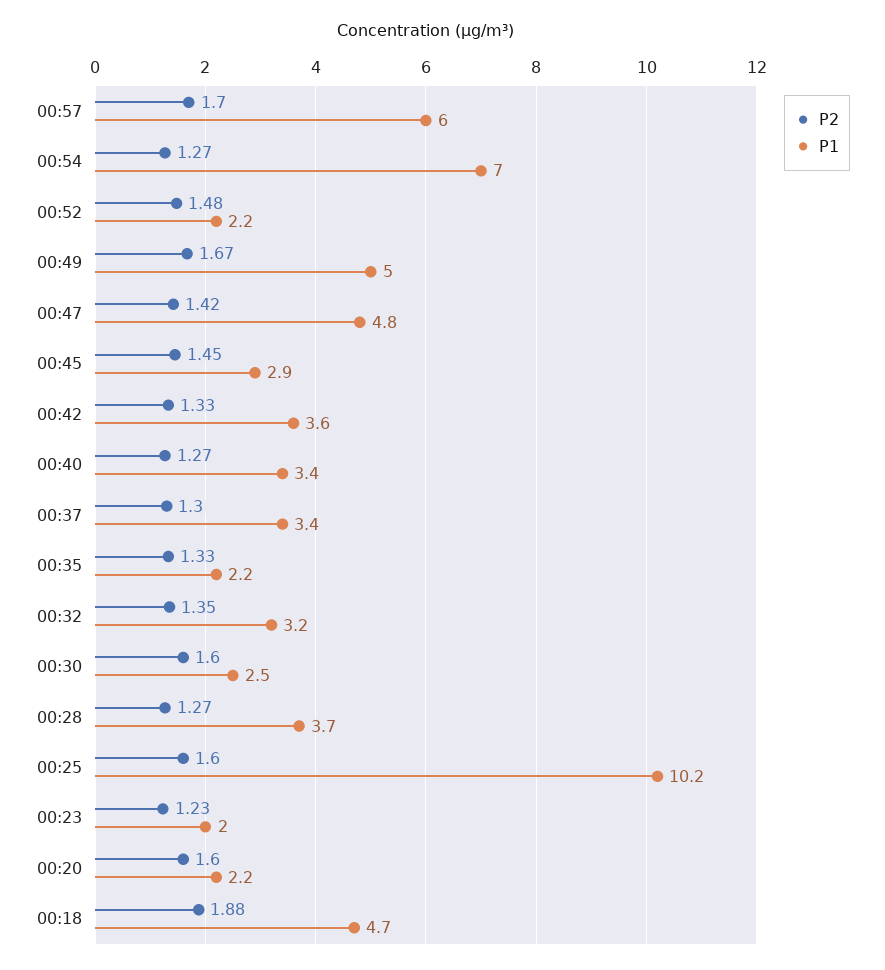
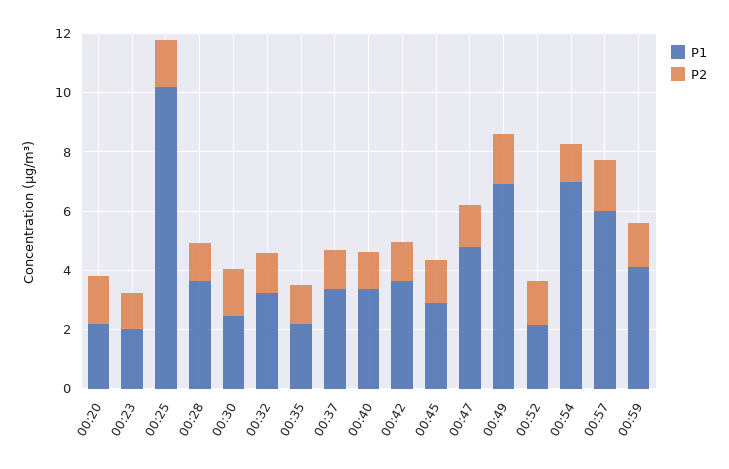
P1, 00:49: 5 -> 7
P2, 00:18: 1.88 -> none
P1, 00:18: 4.7 -> none
P1, 00:59: none -> 4
P2, 00:59: none -> 1.5

